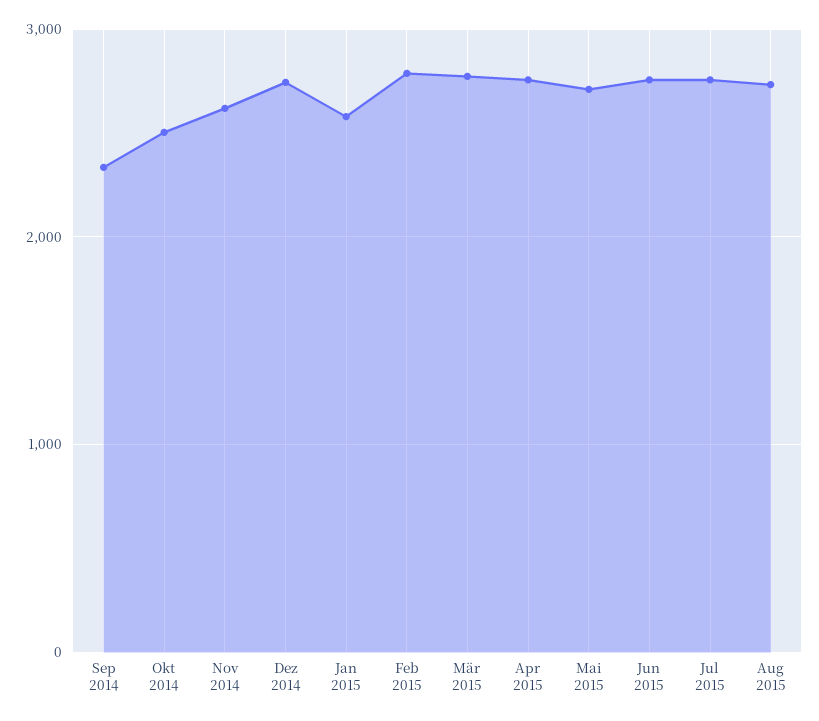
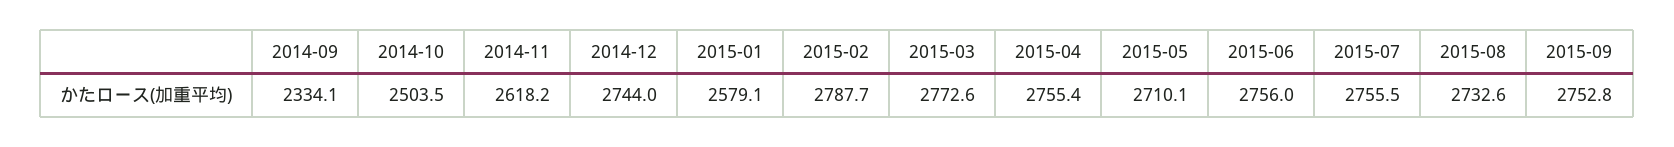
2015-09: none -> 2752.8

